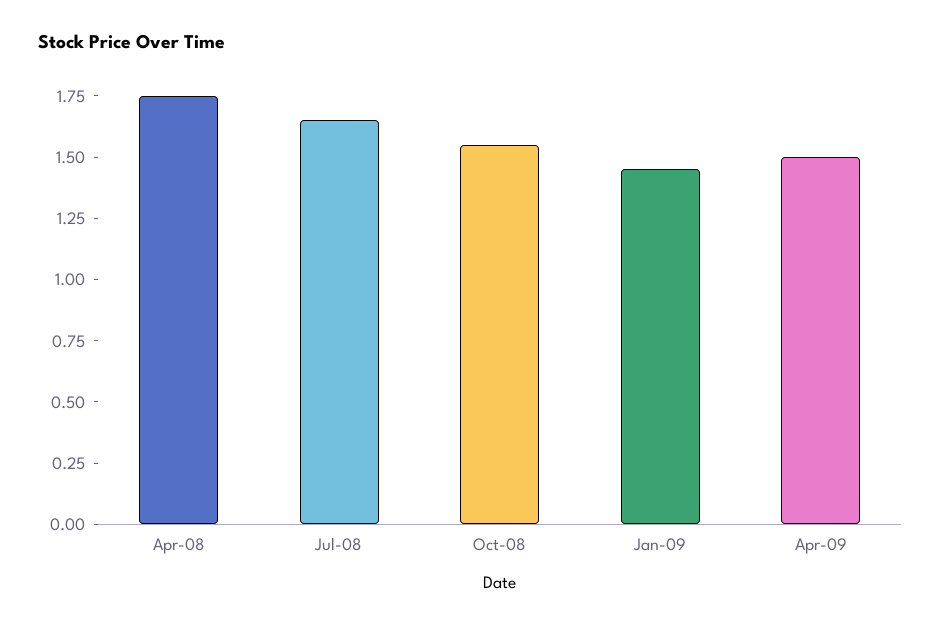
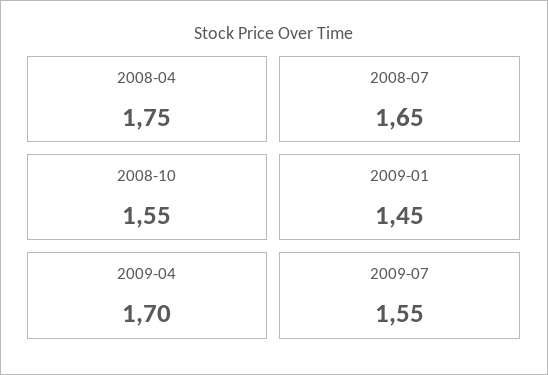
Apr-09: 1.5 -> 1.7
2009-07: none -> 1.55

